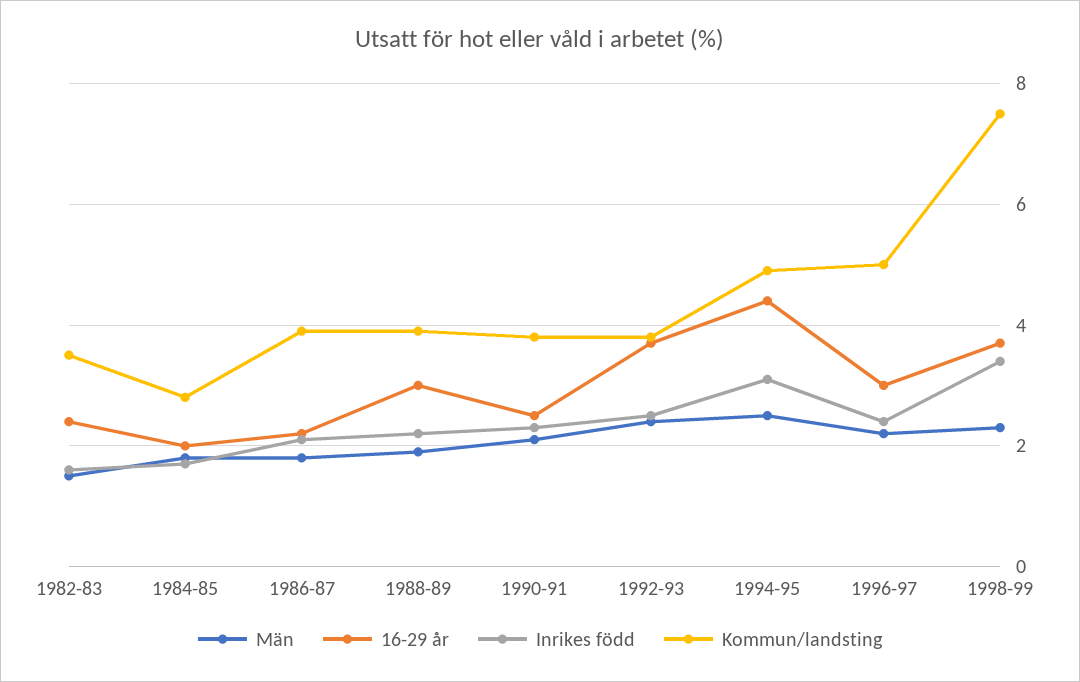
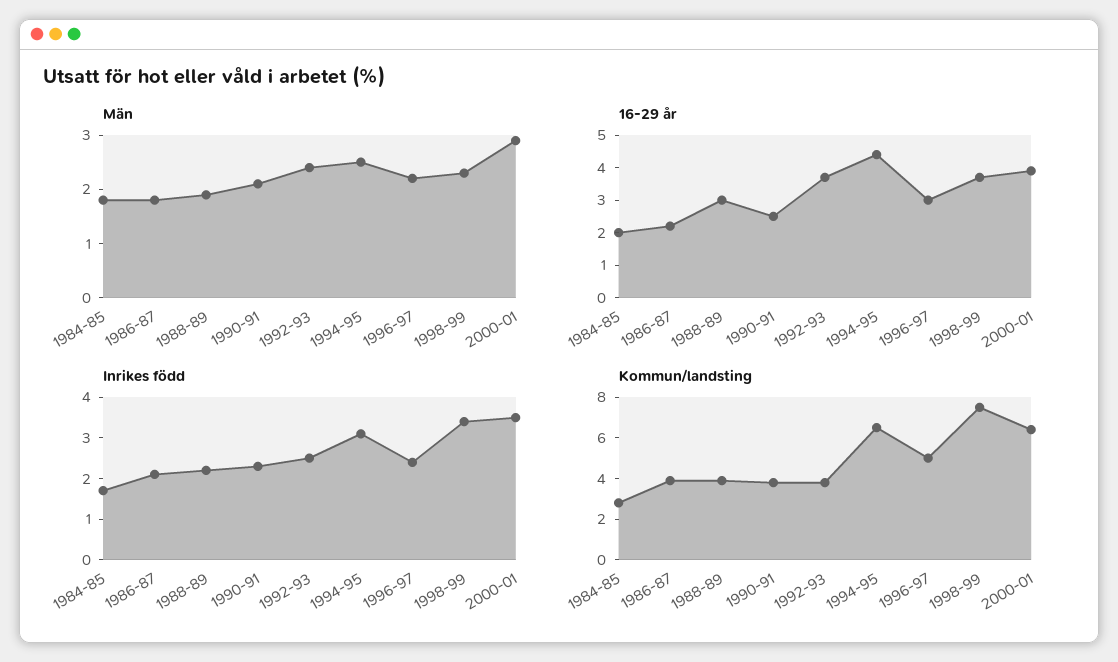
Män, 1982-83: 1.5 -> none
16-29 år, 1982-83: 2.5 -> none
Inrikes född, 1982-83: 1.5 -> none
Kommun/landsting, 1982-83: 3.5 -> none
Kommun/landsting, 1994-95: 5 -> 6.5
Män, 2000-01: none -> 3
16-29 år, 2000-01: none -> 4
Inrikes född, 2000-01: none -> 3.5
Kommun/landsting, 2000-01: none -> 6.5

